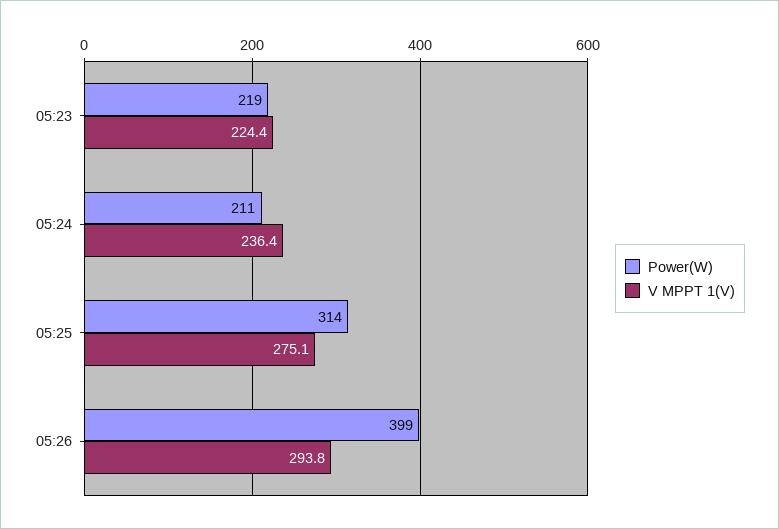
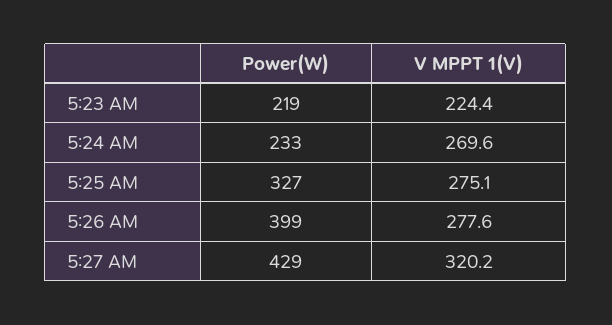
Power(W), 05:24: 211 -> 233
V MPPT 1(V), 05:24: 236.4 -> 269.6
Power(W), 05:25: 314 -> 327
V MPPT 1(V), 05:26: 293.8 -> 277.6
Power(W), 5:27 AM: none -> 429
V MPPT 1(V), 5:27 AM: none -> 320.2

